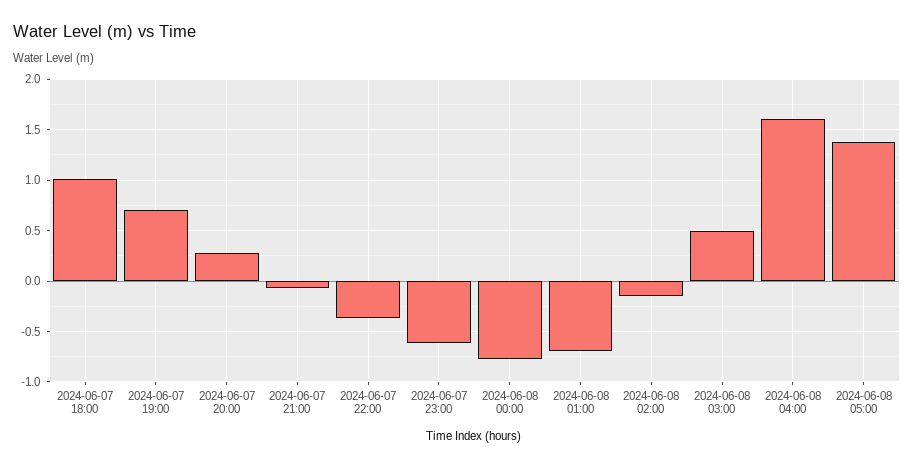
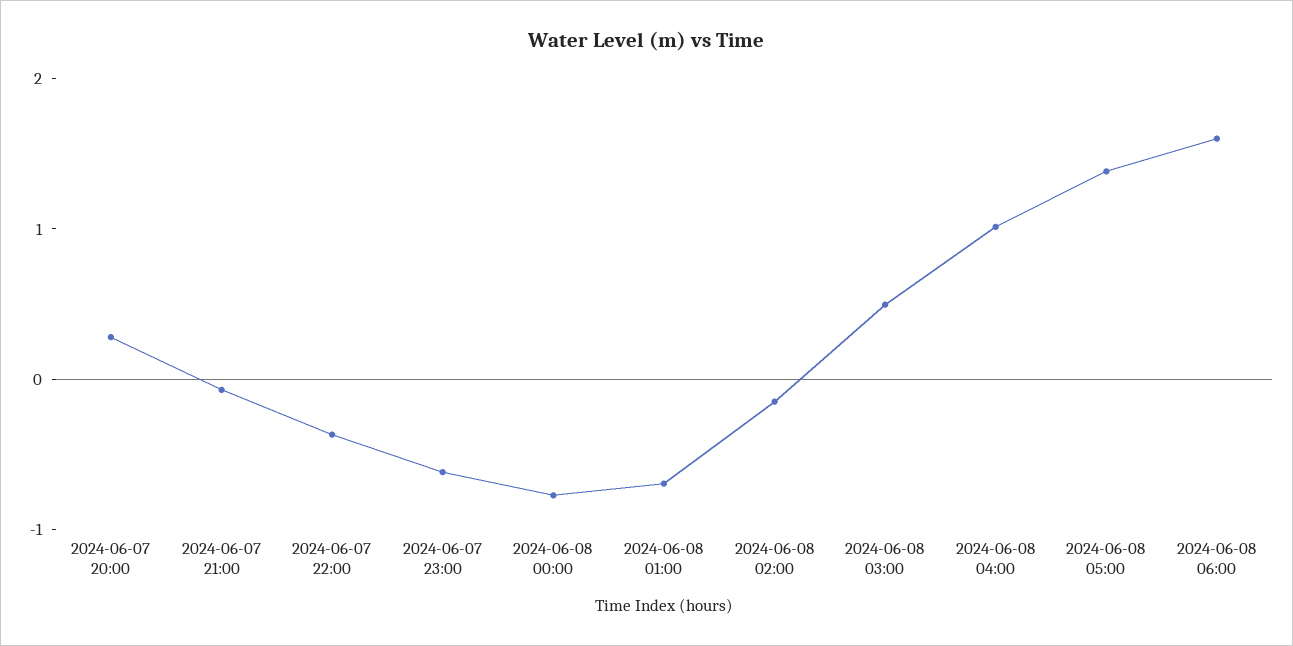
2024-06-07 18:00: 1 -> none
2024-06-07 19:00: 0.7 -> none
2024-06-08 04:00: 1.6 -> 1
2024-06-08 06:00: none -> 1.6

